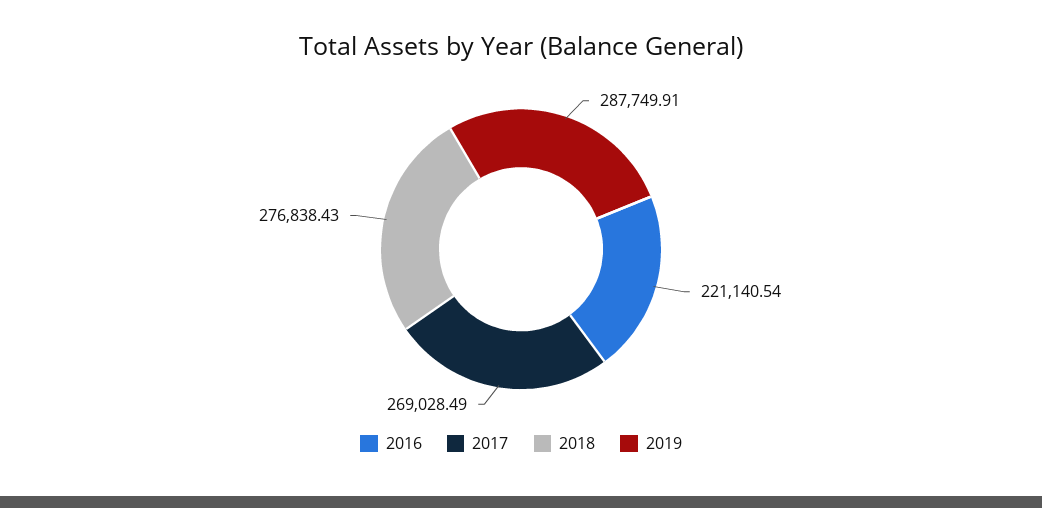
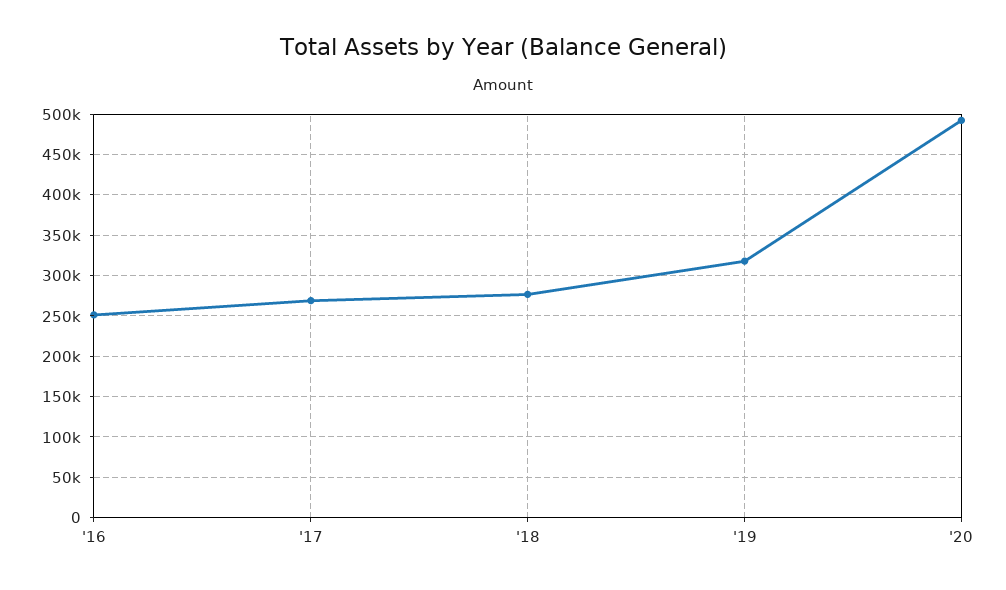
2016: 221140.54 -> 250000
2019: 287749.91 -> 320000
'20: none -> 490000

